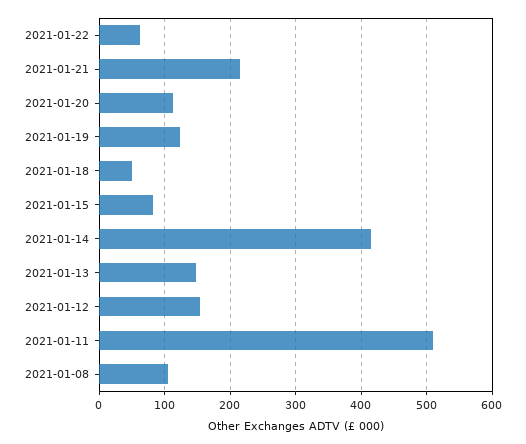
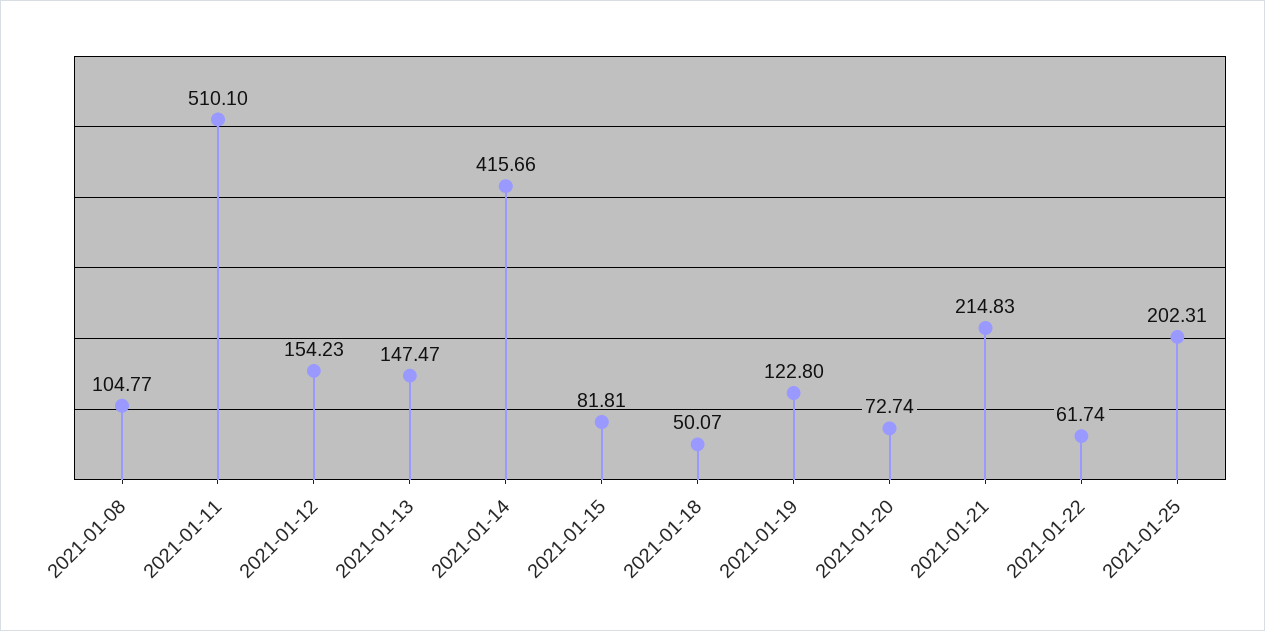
2021-01-20: 110 -> 72.74
2021-01-25: none -> 202.31

